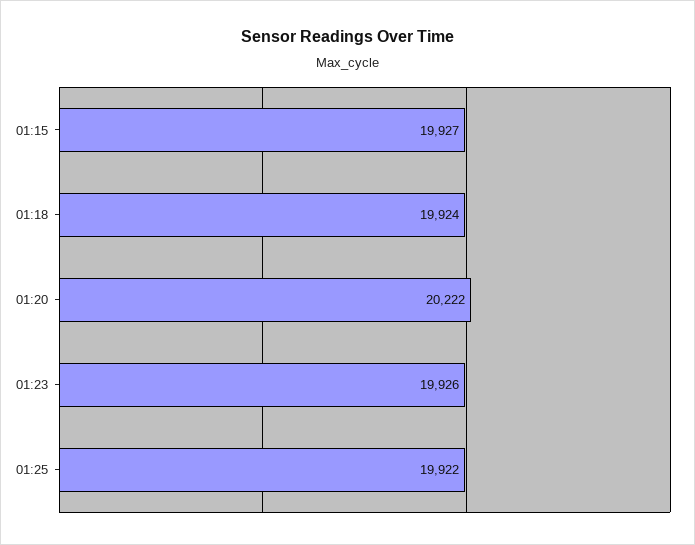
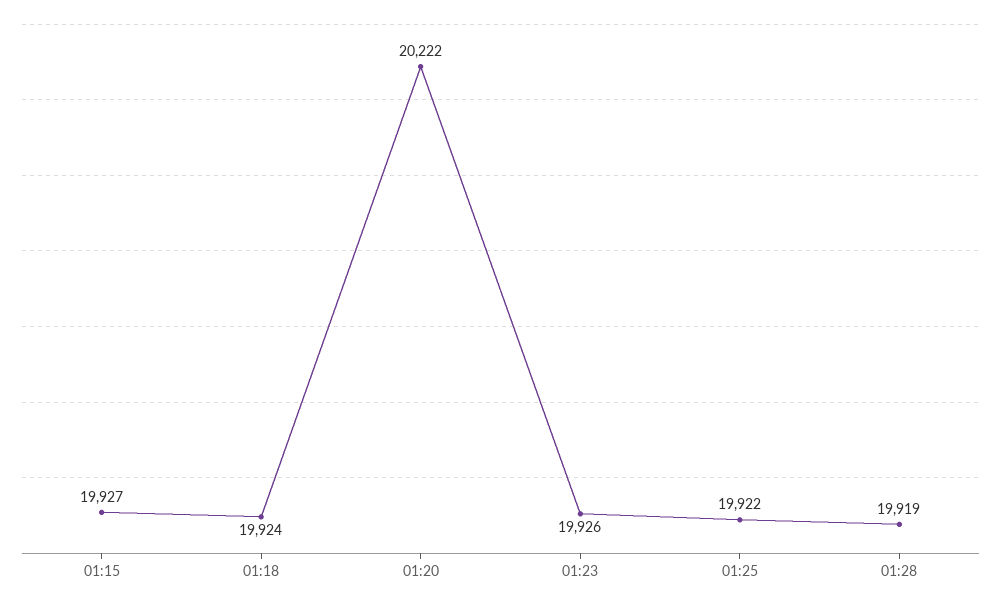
01:28: none -> 19919

